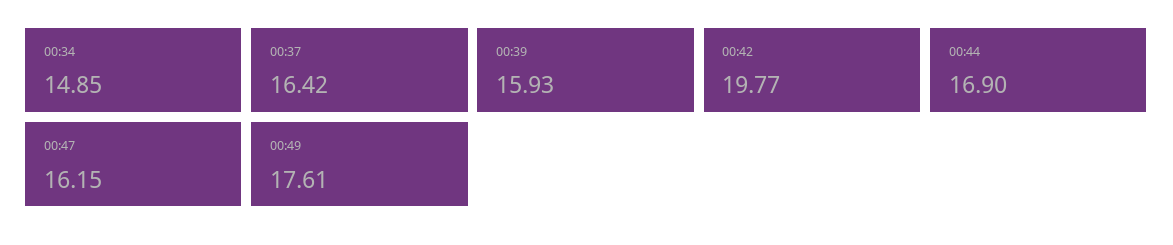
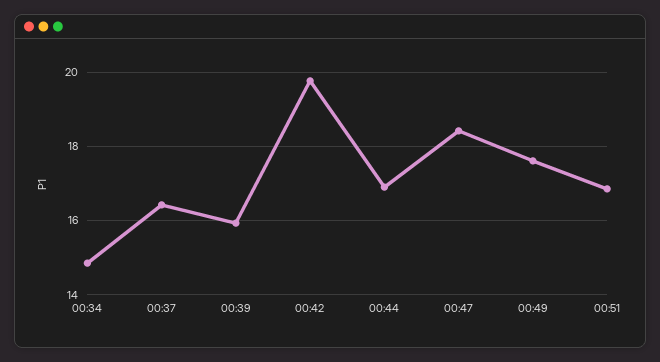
00:47: 16.15 -> 18.4
00:51: none -> 16.8

